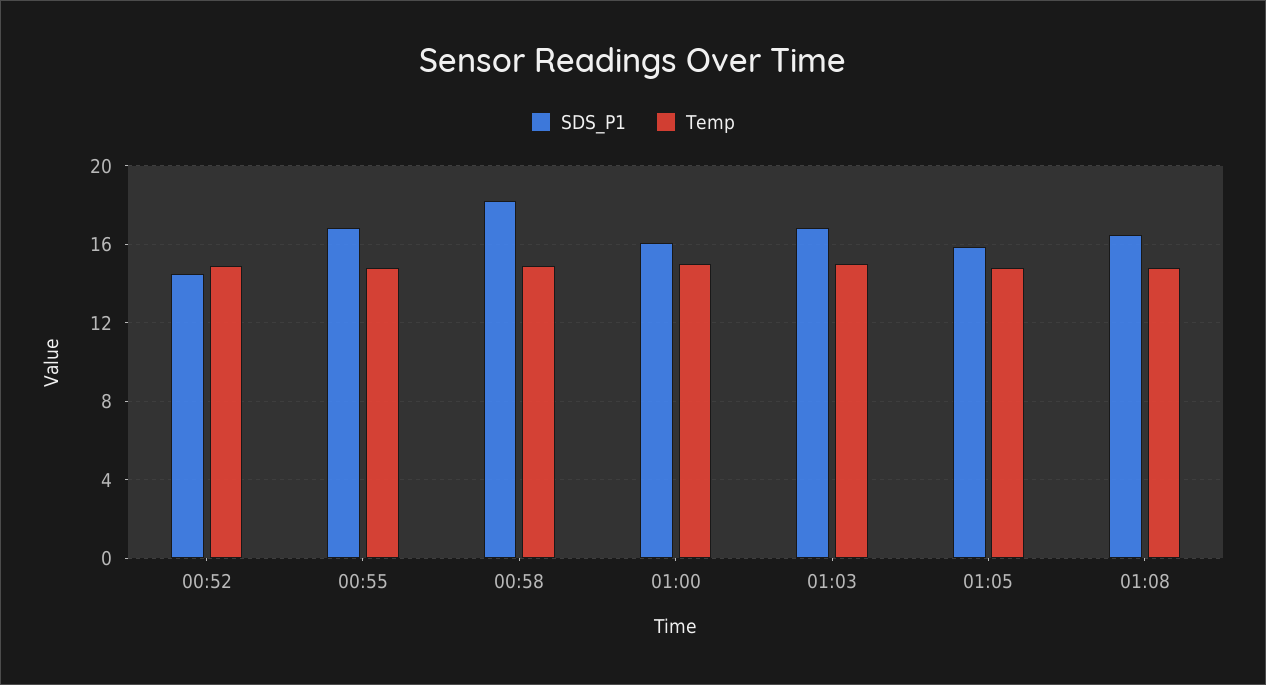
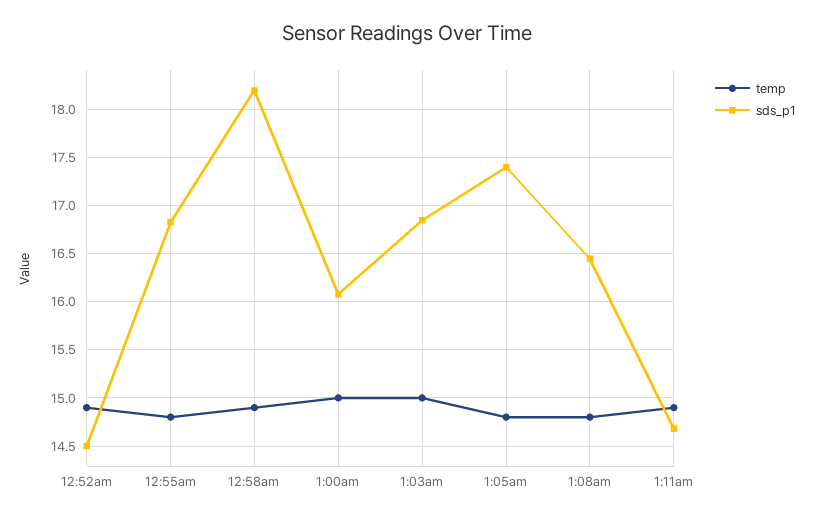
SDS_P1, 01:05: 16 -> 17.4
Temp, 1:11am: none -> 14.9
SDS_P1, 1:11am: none -> 14.7

